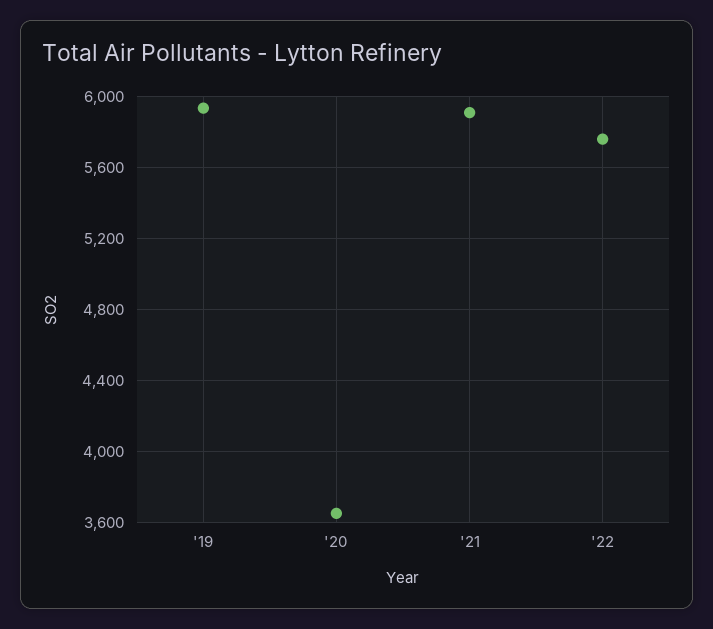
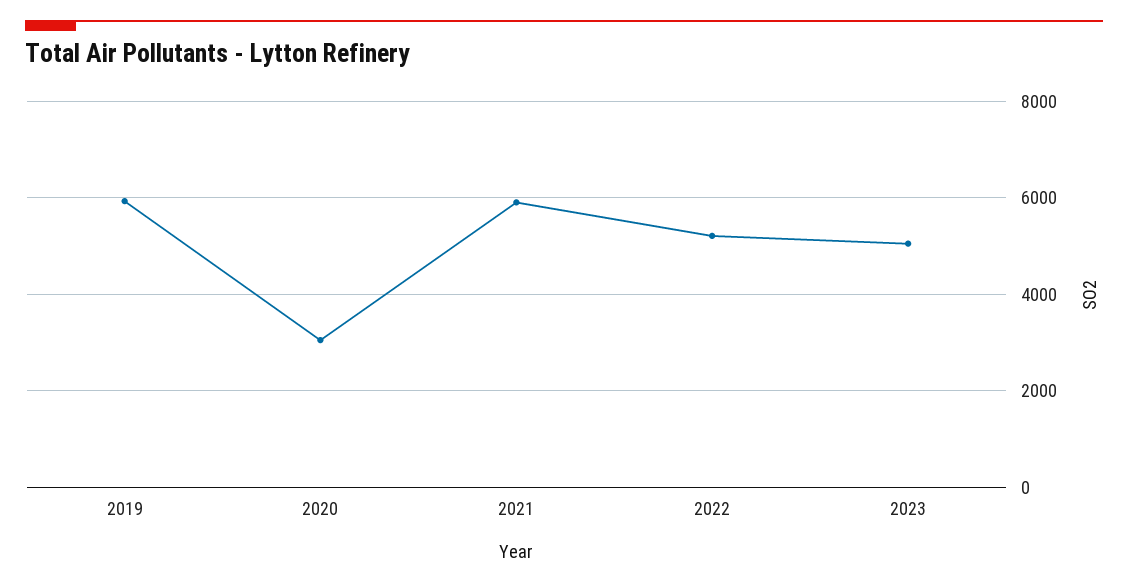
'20: 3650 -> 3000
'22: 5750 -> 5200
2023: none -> 5000

